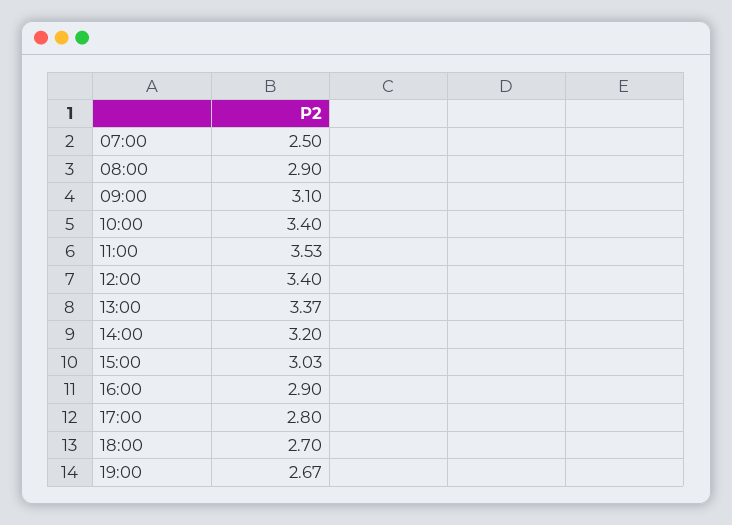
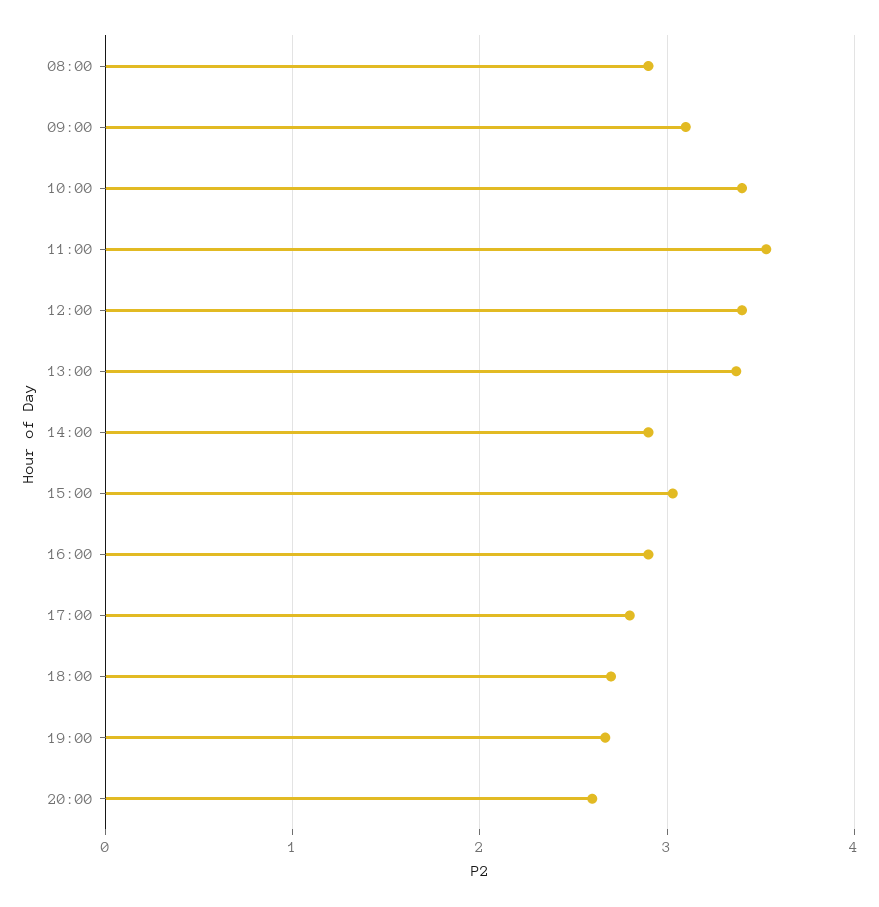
07:00: 2.5 -> none
14:00: 3.2 -> 2.9
20:00: none -> 2.6

